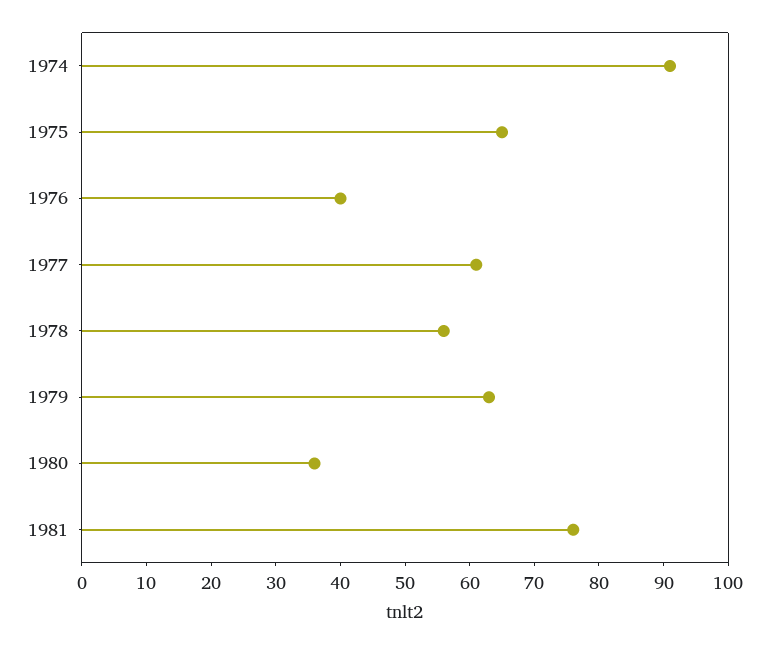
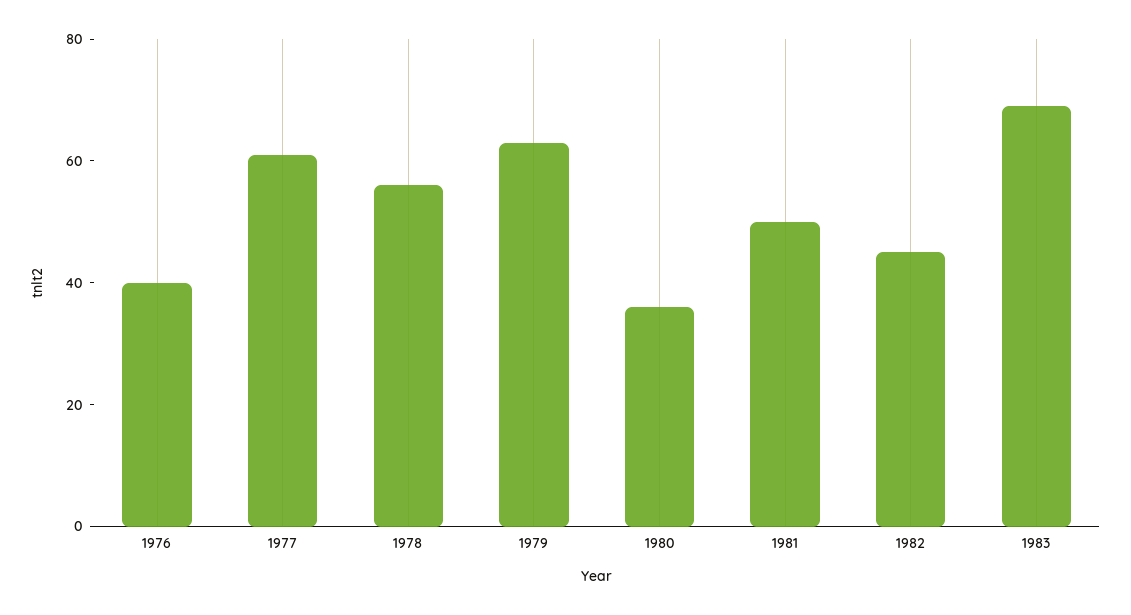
1974: 90 -> none
1975: 65 -> none
1981: 75 -> 50
1982: none -> 45
1983: none -> 70

